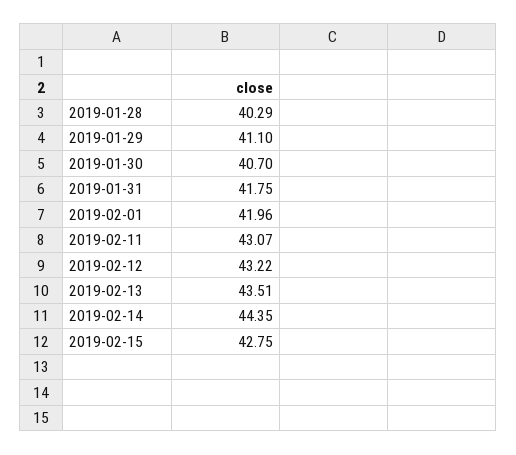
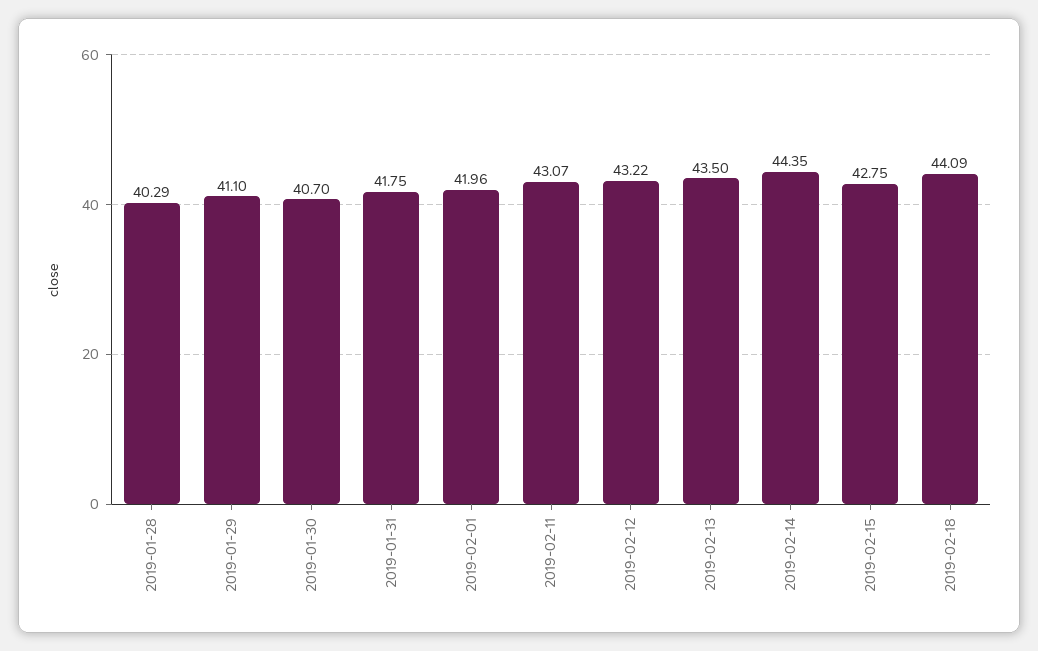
2019-02-13: 43.51 -> 43.5
2019-02-18: none -> 44.09

